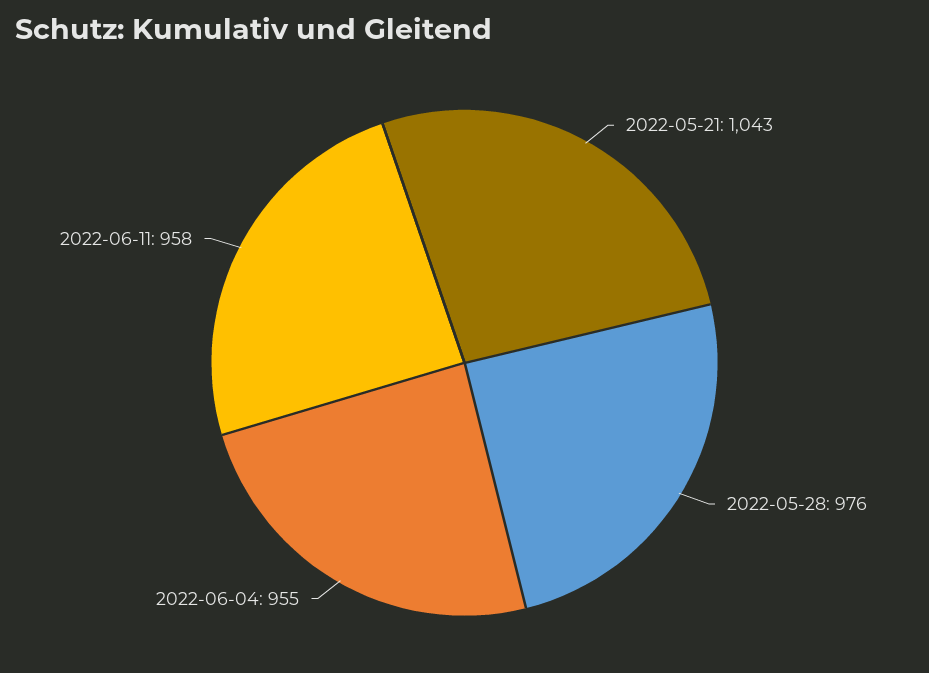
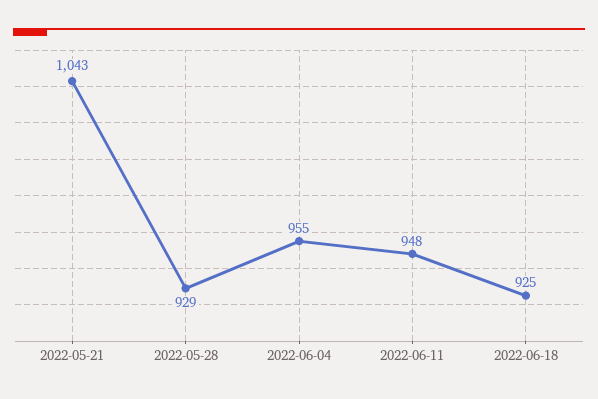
2022-05-28: 976 -> 929
2022-06-11: 958 -> 948
2022-06-18: none -> 925

